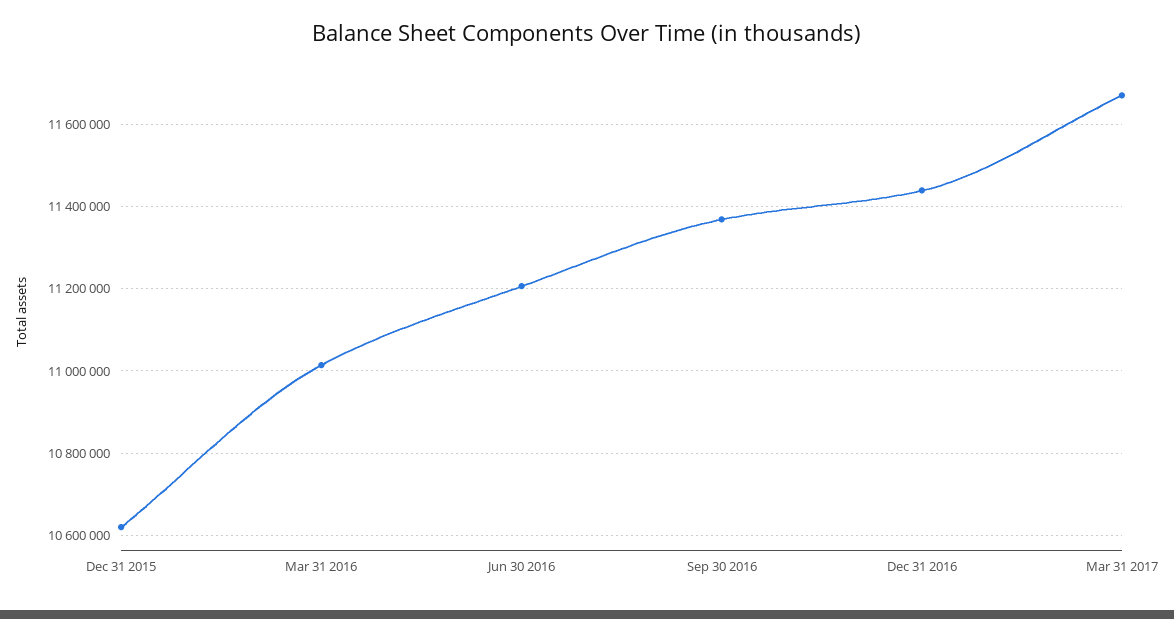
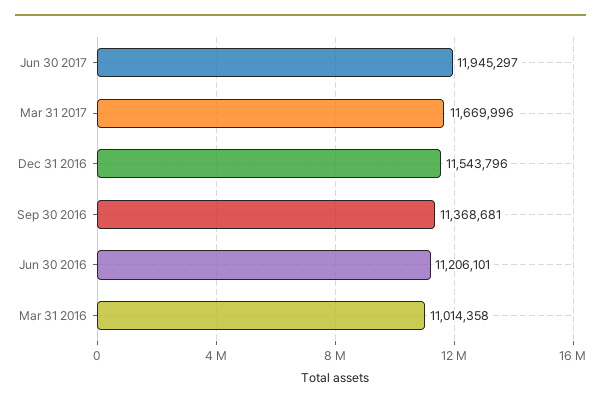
Dec 31 2015: 10620000 -> none
Dec 31 2016: 11440000 -> 11543796
Jun 30 2017: none -> 11945297

